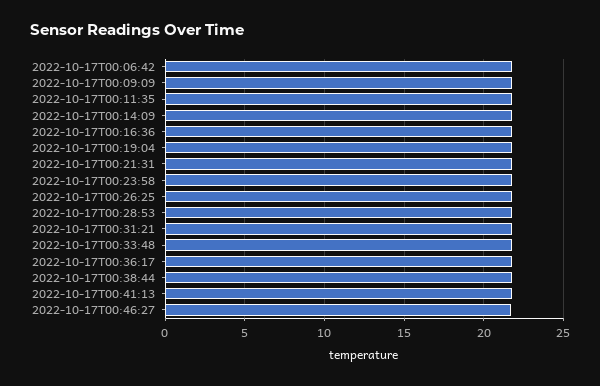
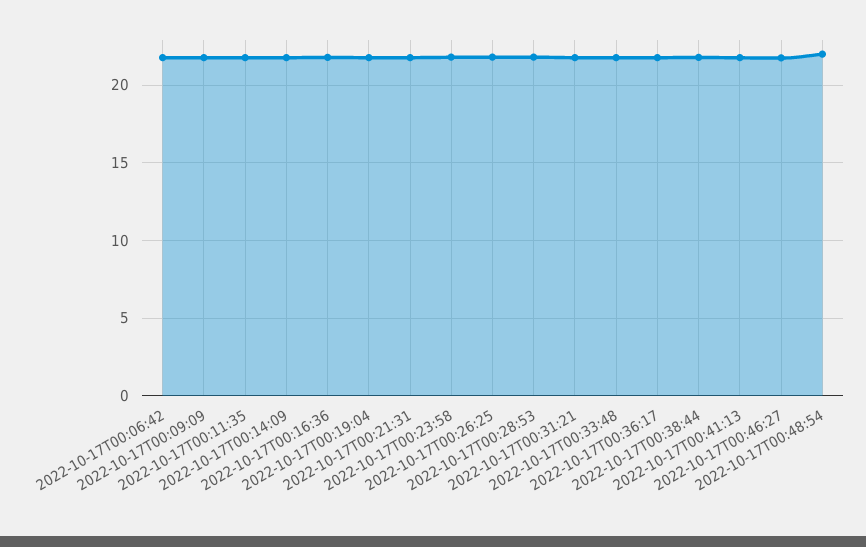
2022-10-17T00:48:54: none -> 22

